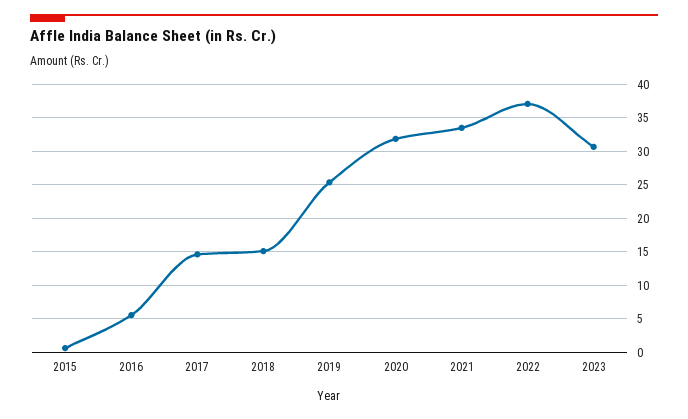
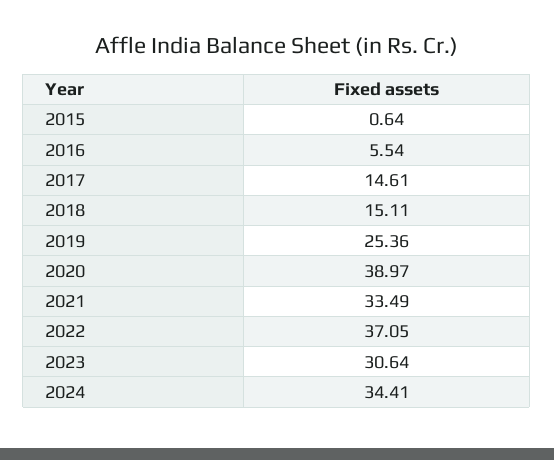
2020: 32 -> 38.97
2024: none -> 34.41

